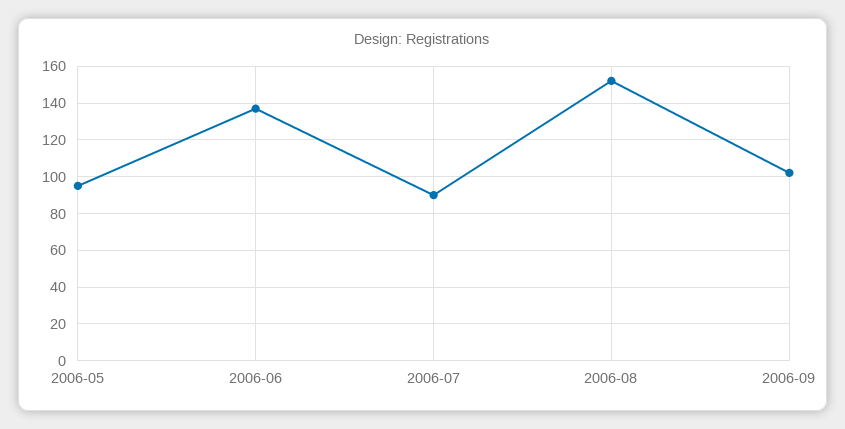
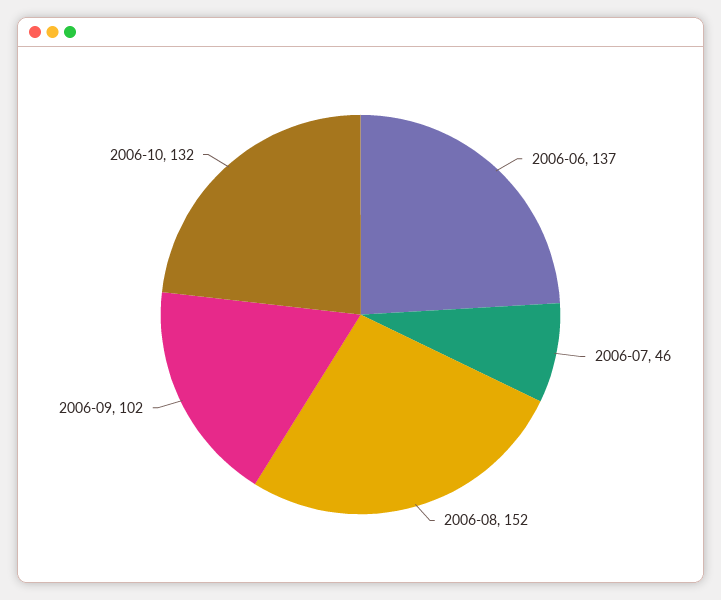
2006-05: 95 -> none
2006-07: 90 -> 46
2006-10: none -> 132

